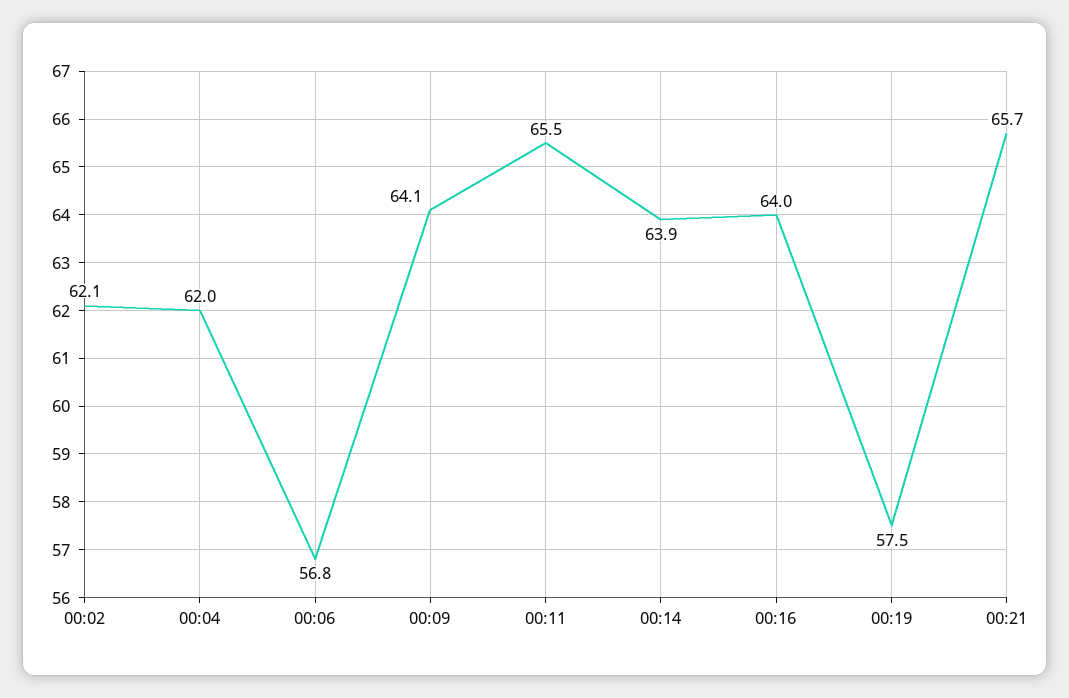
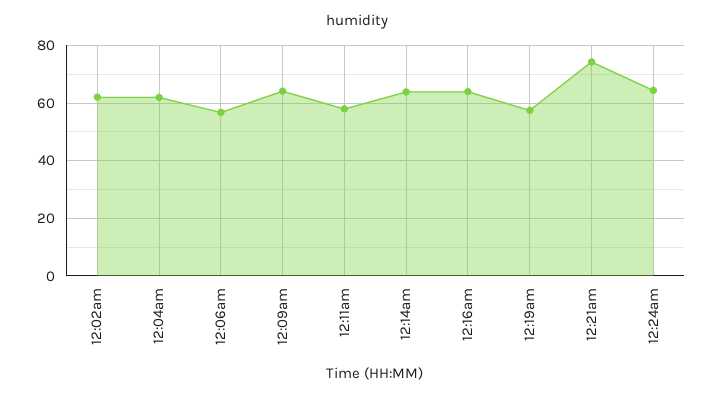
00:11: 65.5 -> 57.5
00:21: 65.7 -> 75
12:24am: none -> 65

